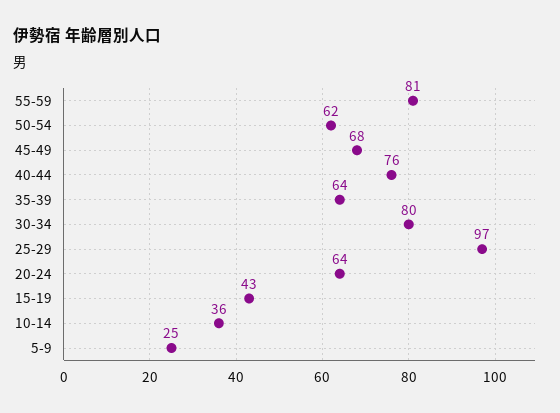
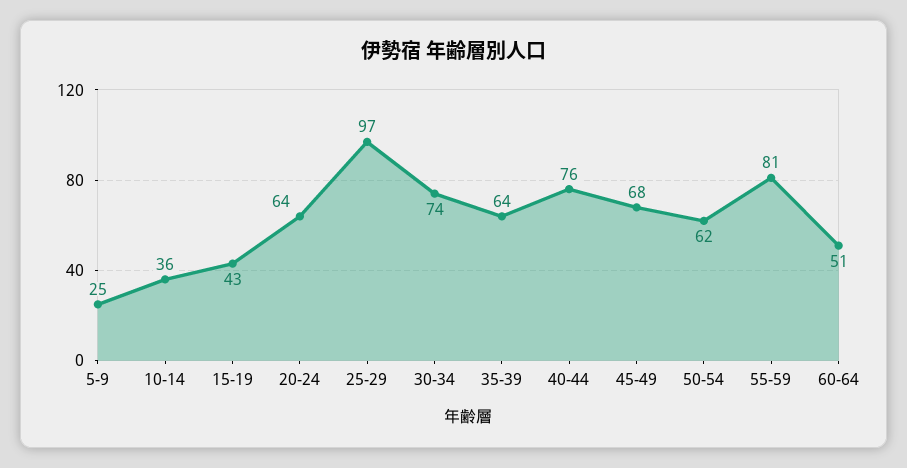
30-34: 80 -> 74
60-64: none -> 51

